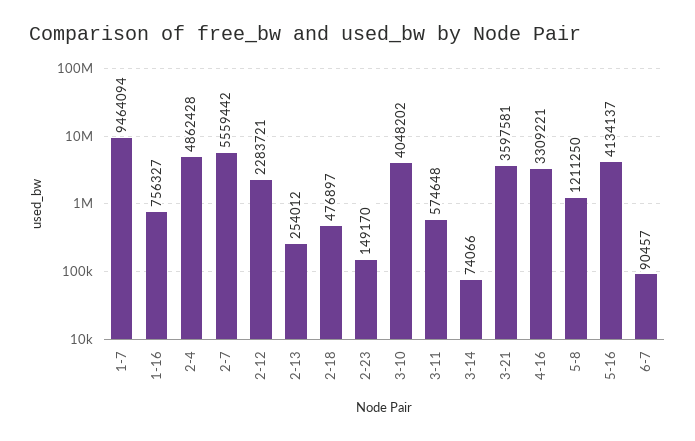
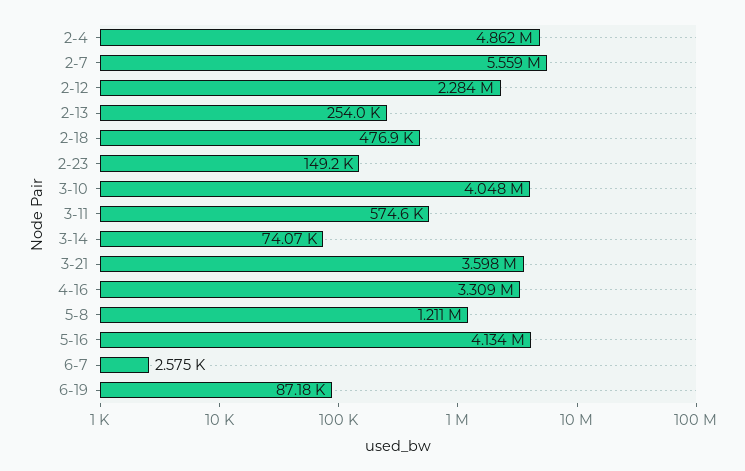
1-7: 9464094 -> none
1-16: 756327 -> none
6-7: 90457 -> 2575
6-19: none -> 87180

